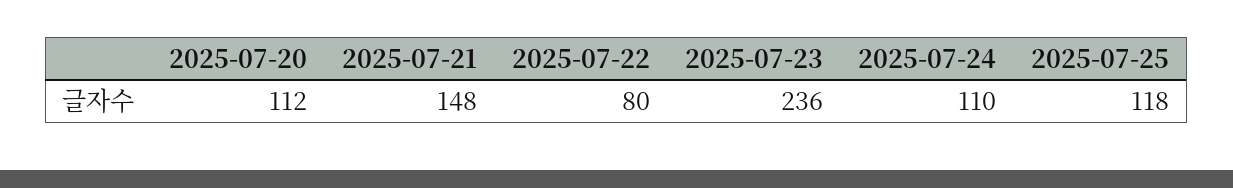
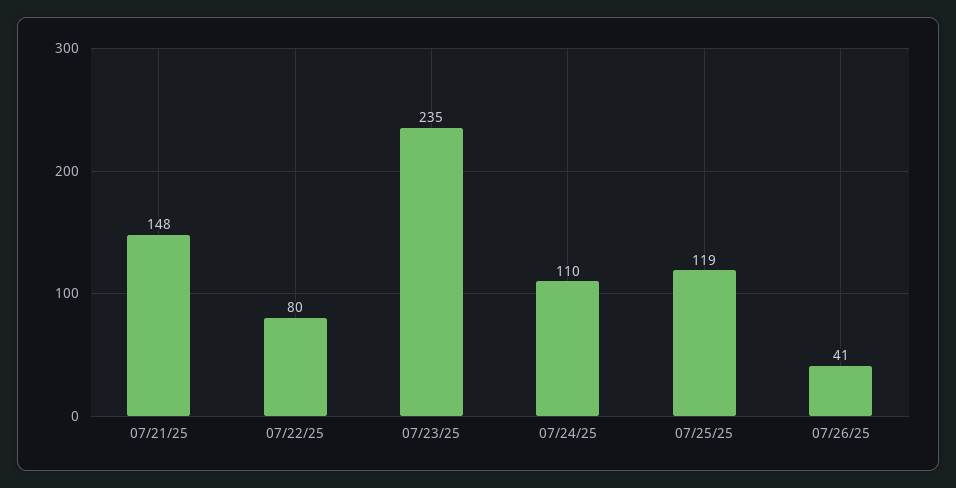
2025-07-20: 112 -> none
2025-07-23: 236 -> 235
2025-07-25: 118 -> 119
07/26/25: none -> 41

